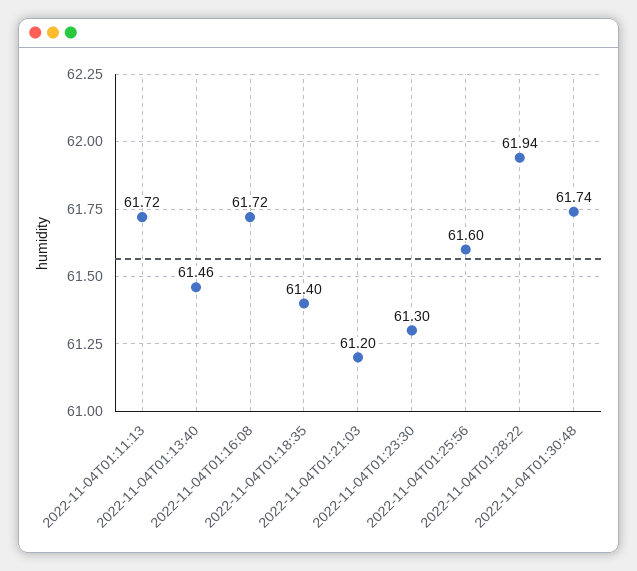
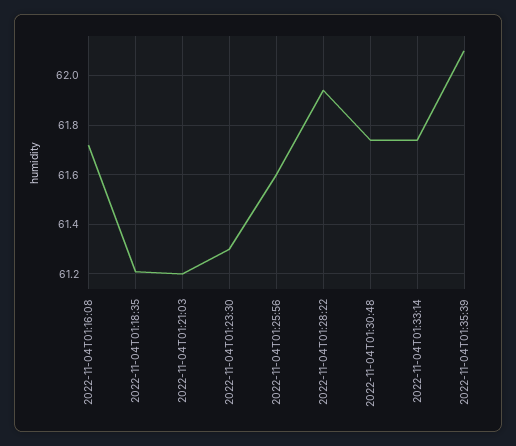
2022-11-04T01:11:13: 61.72 -> none
2022-11-04T01:13:40: 61.46 -> none
2022-11-04T01:18:35: 61.4 -> 61.2
2022-11-04T01:33:14: none -> 61.75
2022-11-04T01:35:39: none -> 62.1

